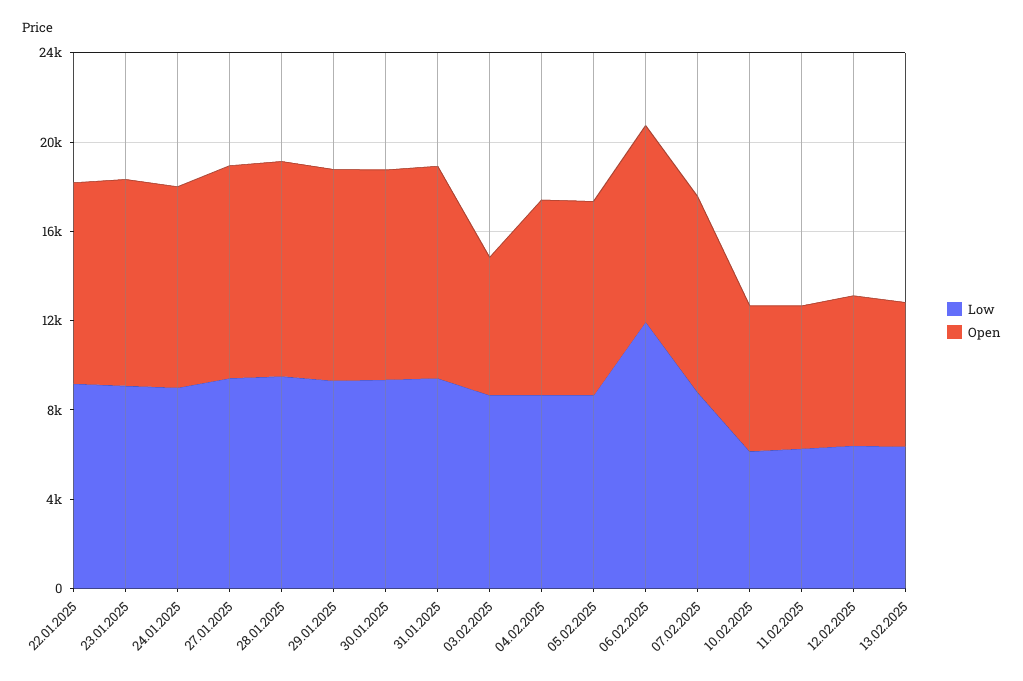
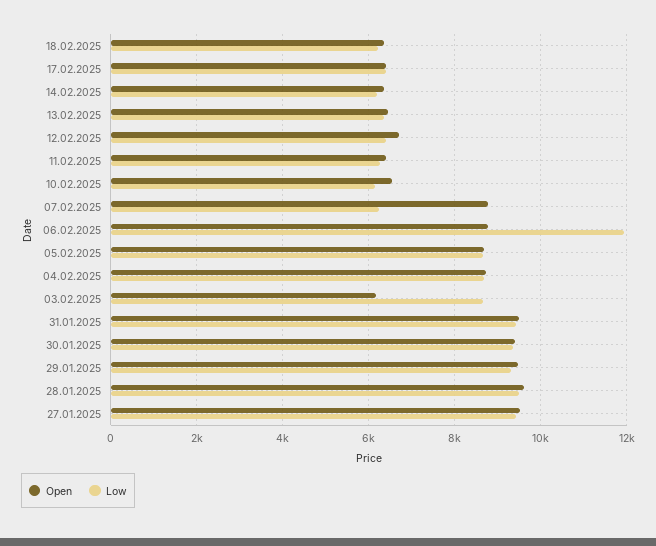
Low, 22.01.2025: 9000 -> none
Open, 22.01.2025: 9000 -> none
Low, 23.01.2025: 9000 -> none
Open, 23.01.2025: 9000 -> none
Low, 24.01.2025: 9000 -> none
Open, 24.01.2025: 9000 -> none
Low, 07.02.2025: 9000 -> 6200
Open, 18.02.2025: none -> 6400
Low, 18.02.2025: none -> 6200
Open, 17.02.2025: none -> 6400
Low, 17.02.2025: none -> 6400
Open, 14.02.2025: none -> 6400
Low, 14.02.2025: none -> 6200

